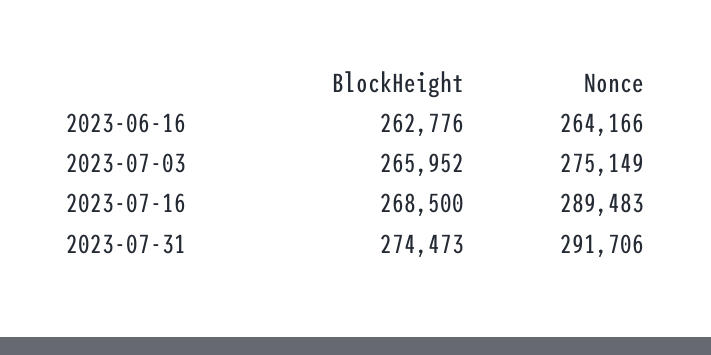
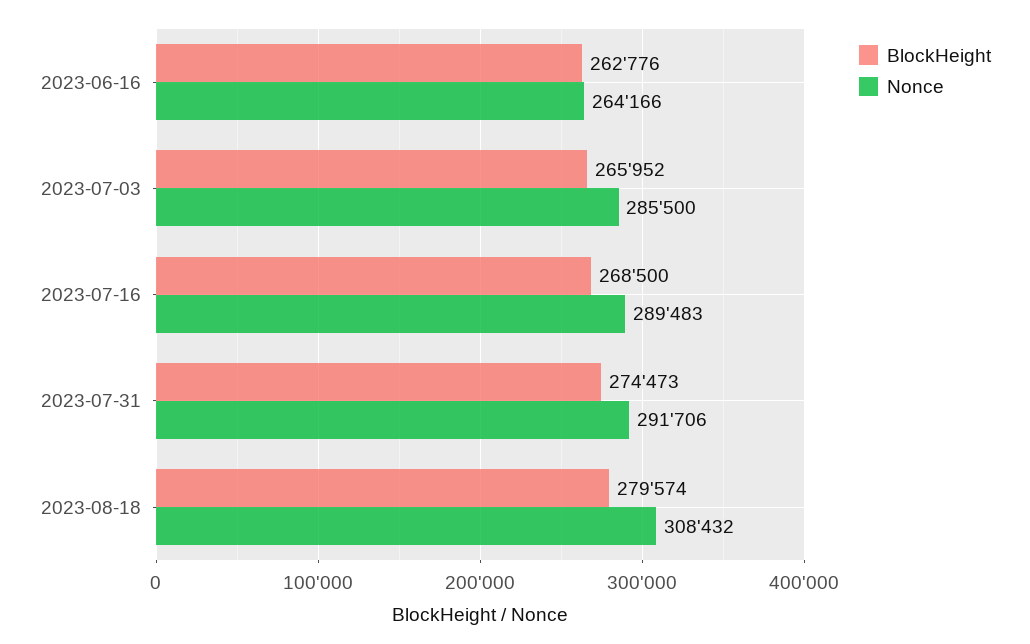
Nonce, 2023-07-03: 275149 -> 285500
BlockHeight, 2023-08-18: none -> 279574
Nonce, 2023-08-18: none -> 308432

